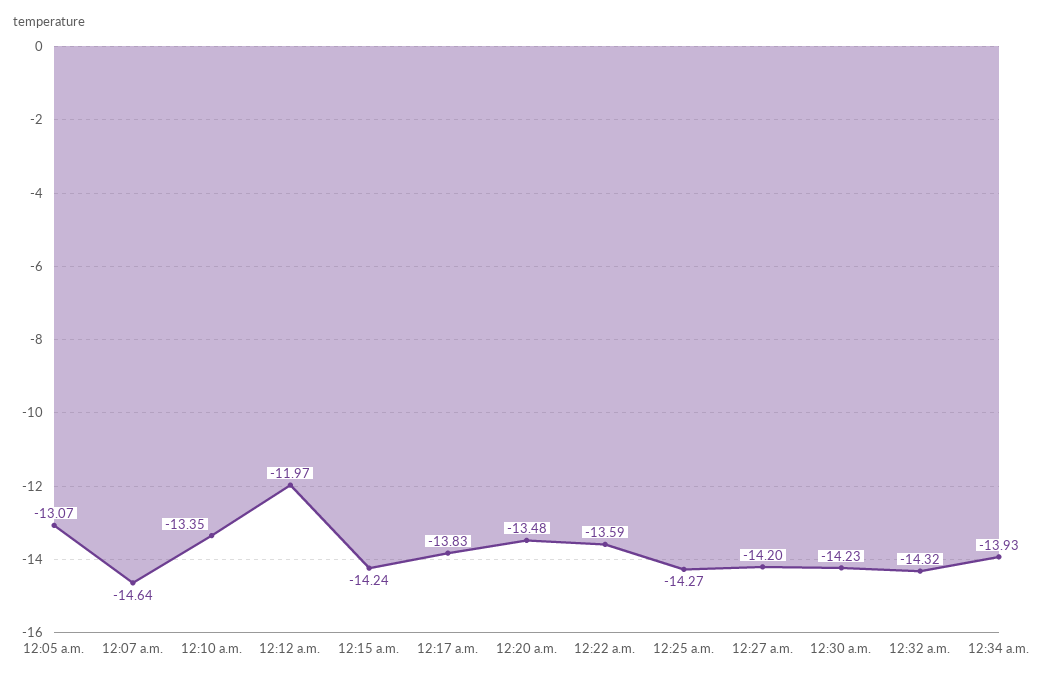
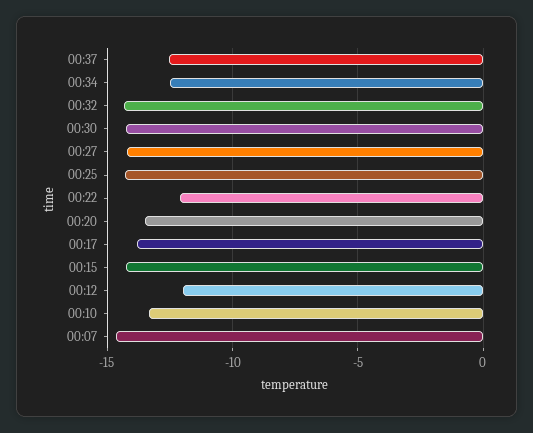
12:05 a.m.: -13.07 -> none
12:22 a.m.: -13.59 -> -12
12:34 a.m.: -13.93 -> -12.5
00:37: none -> -12.5

